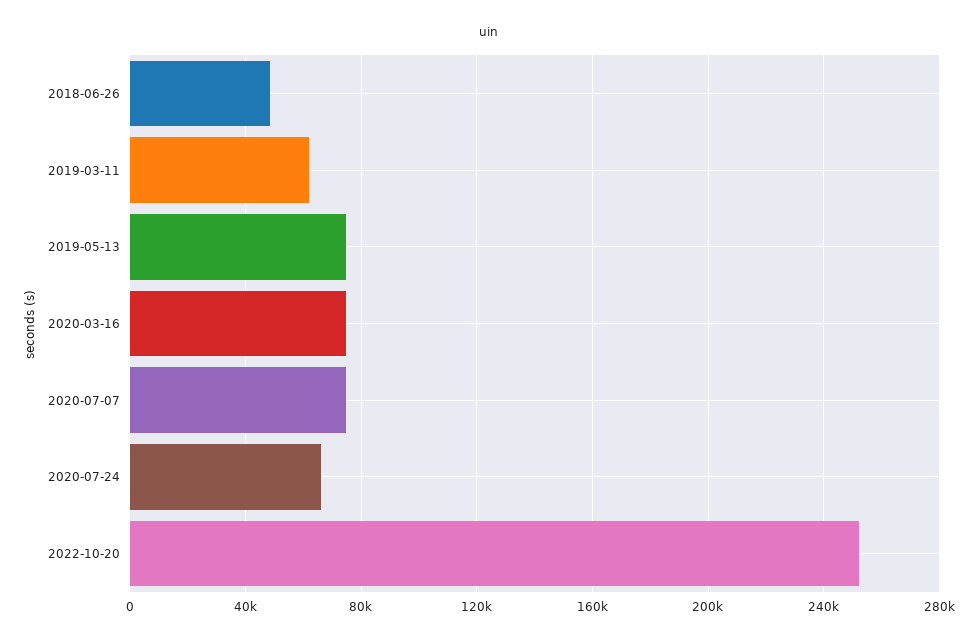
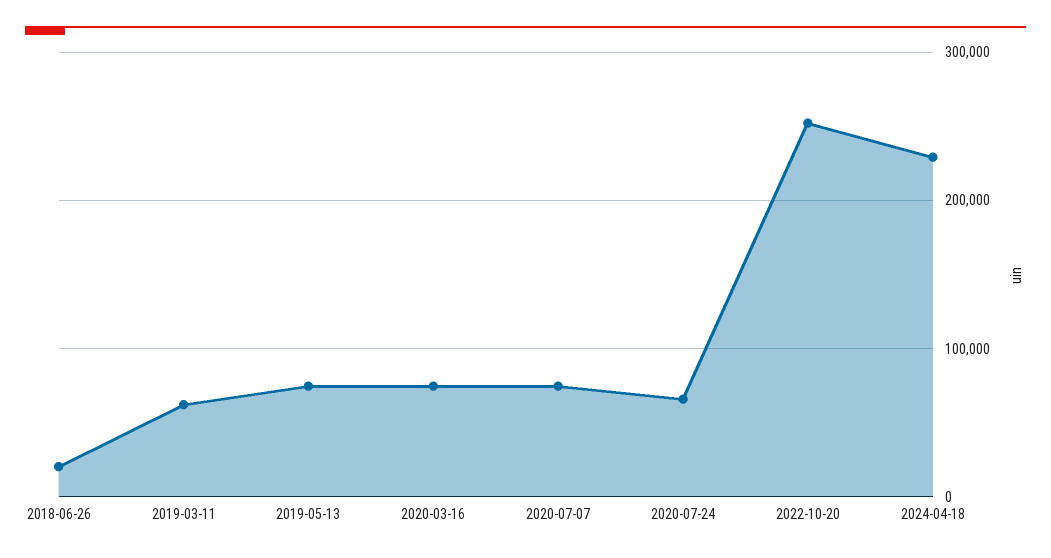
2018-06-26: 50000 -> 20000
2024-04-18: none -> 230000

